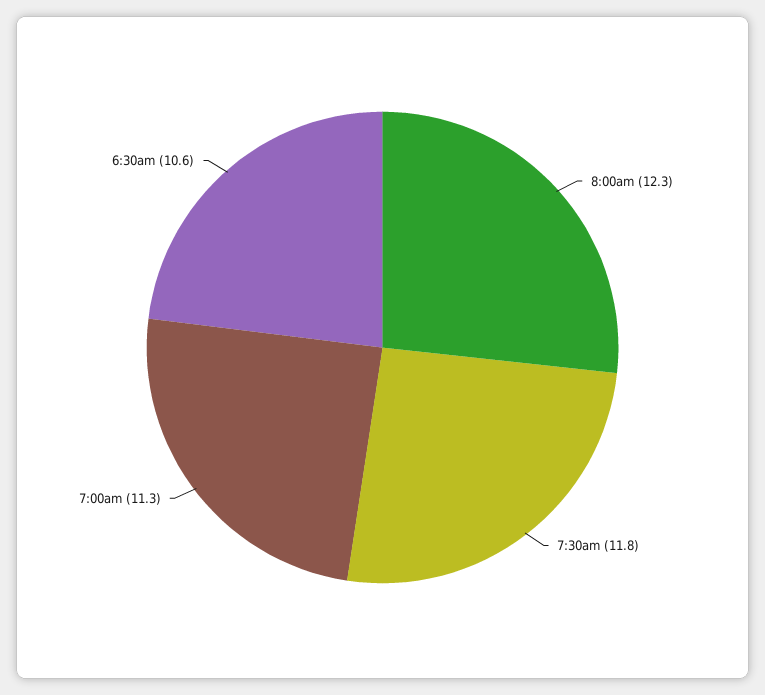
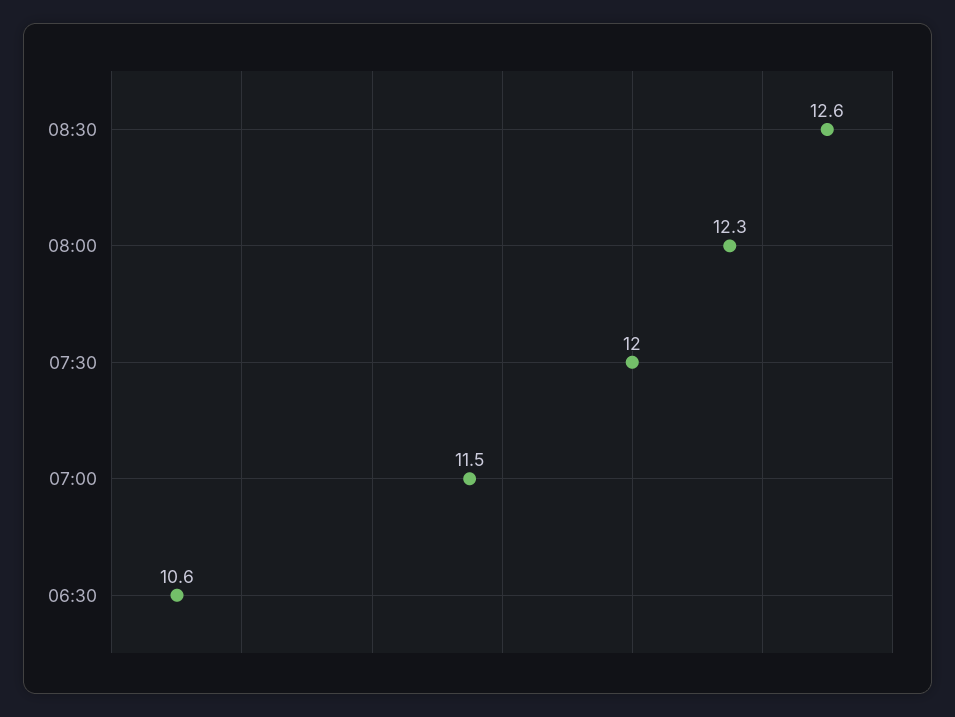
7:30am: 11.8 -> 12
7:00am: 11.3 -> 11.5
08:30: none -> 12.6

